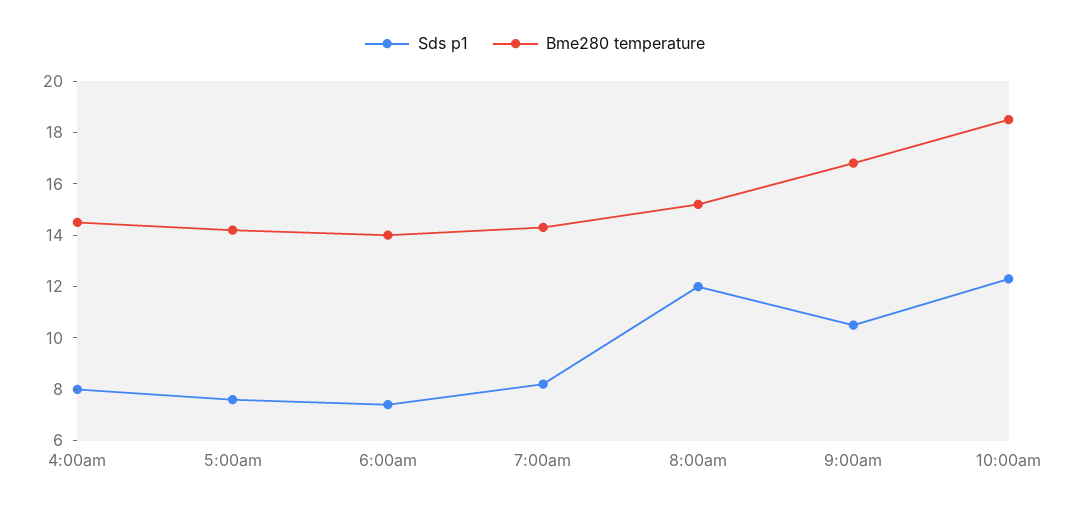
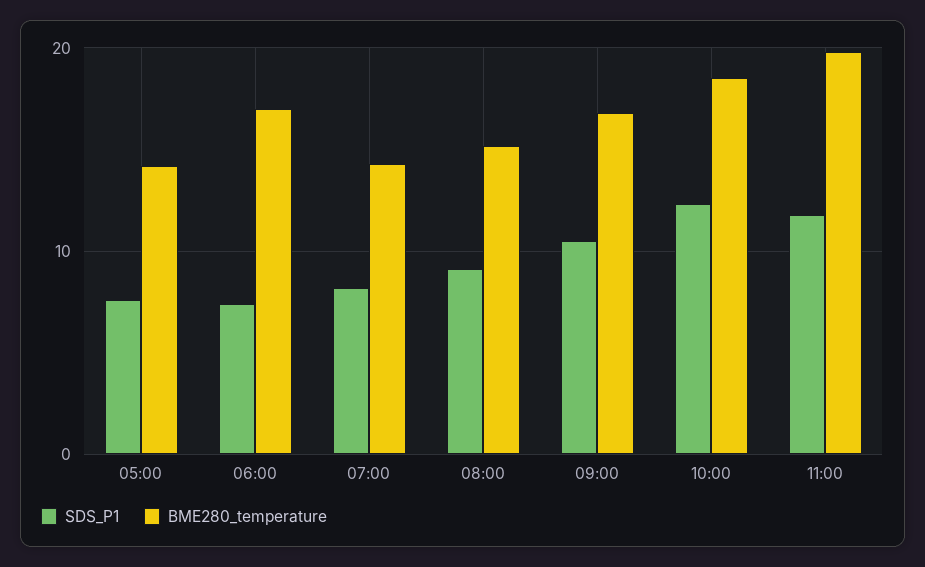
Sds p1, 4:00am: 8 -> none
Bme280 temperature, 4:00am: 14.5 -> none
Bme280 temperature, 6:00am: 14 -> 17
Sds p1, 8:00am: 12 -> 9
Sds p1, 11:00: none -> 12
Bme280 temperature, 11:00: none -> 20

